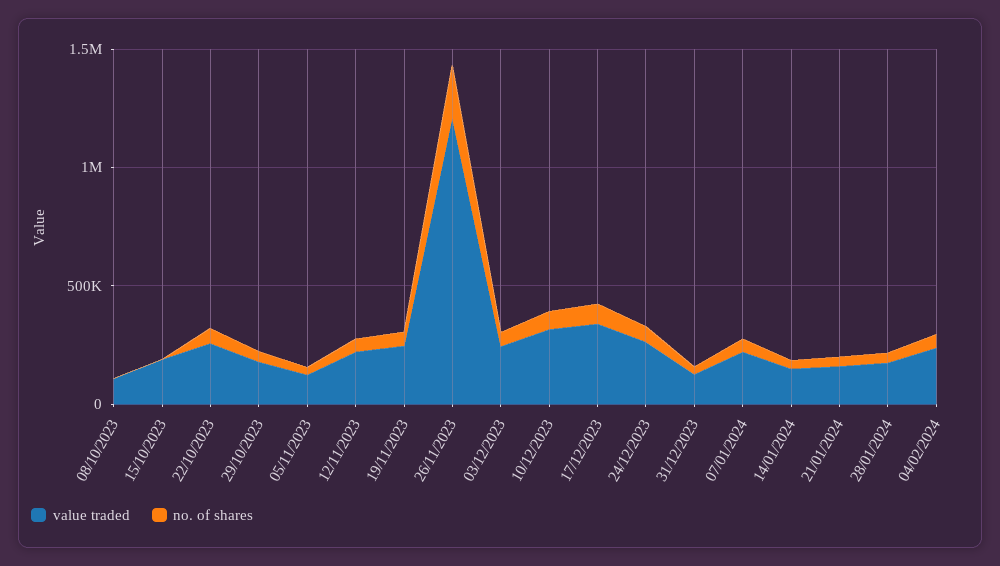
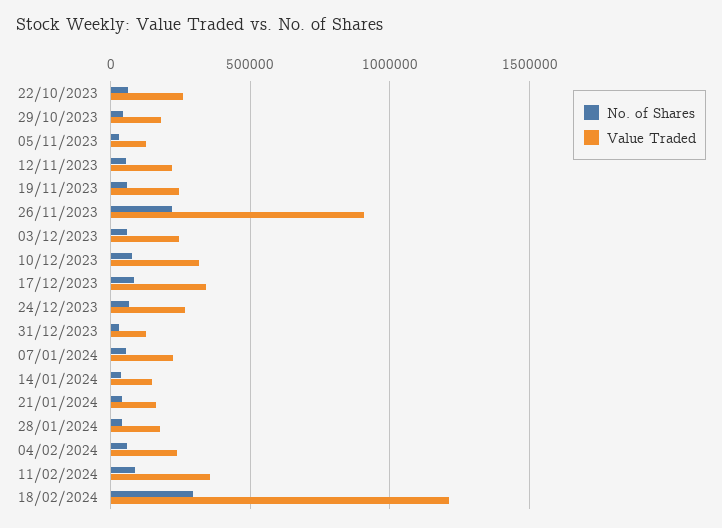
value traded, 08/10/2023: 100000 -> none
no. of shares, 08/10/2023: 0 -> none
value traded, 15/10/2023: 200000 -> none
no. of shares, 15/10/2023: 0 -> none
value traded, 26/11/2023: 1200000 -> 900000
no. of shares, 11/02/2024: none -> 100000
value traded, 11/02/2024: none -> 350000
no. of shares, 18/02/2024: none -> 300000
value traded, 18/02/2024: none -> 1200000

